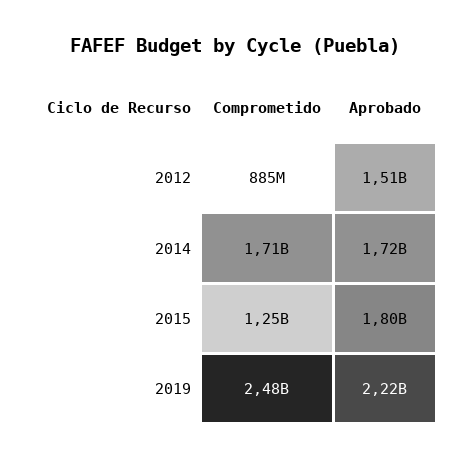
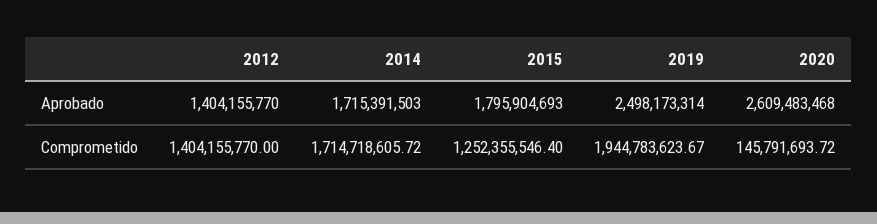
Comprometido, 2012: 885000000 -> 1404155770
Aprobado, 2012: 1510000000 -> 1404155770
Comprometido, 2019: 2480000000 -> 1944783623.67
Aprobado, 2019: 2220000000 -> 2498173314
Aprobado, 2020: none -> 2609483468
Comprometido, 2020: none -> 145791693.72

